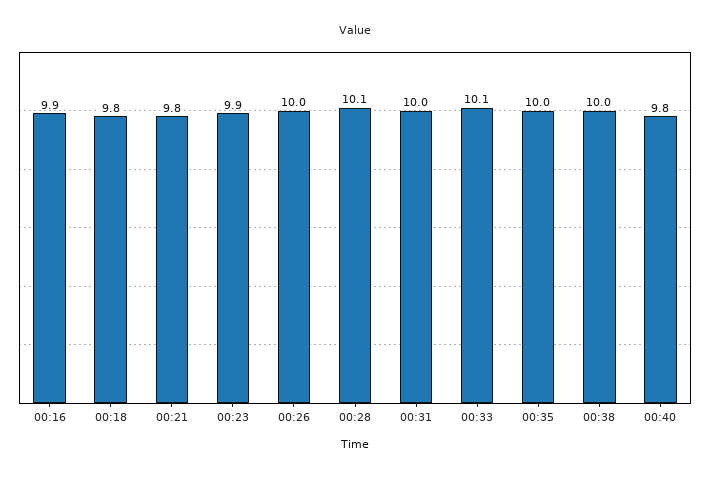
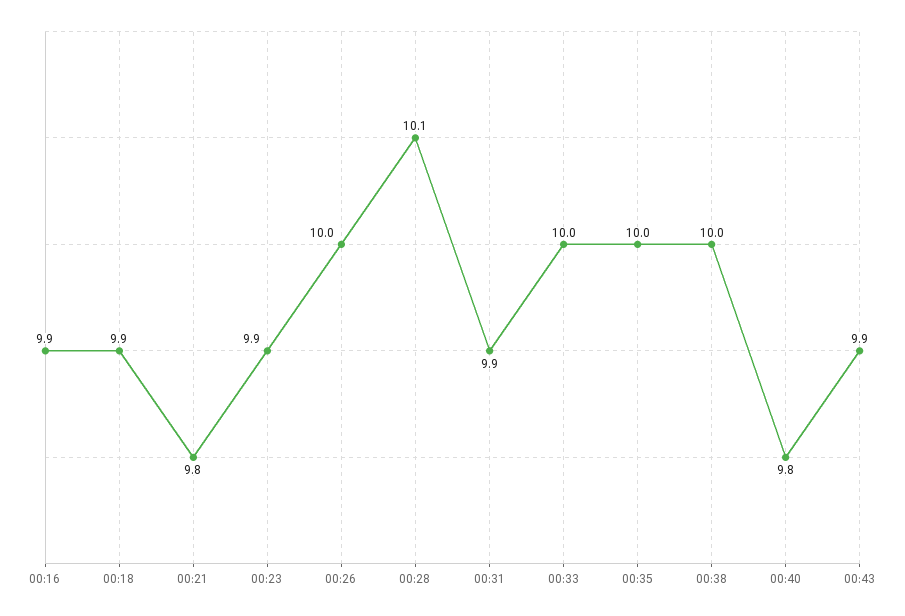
00:18: 9.8 -> 9.9
00:31: 10 -> 9.9
00:33: 10.1 -> 10
00:43: none -> 9.9

